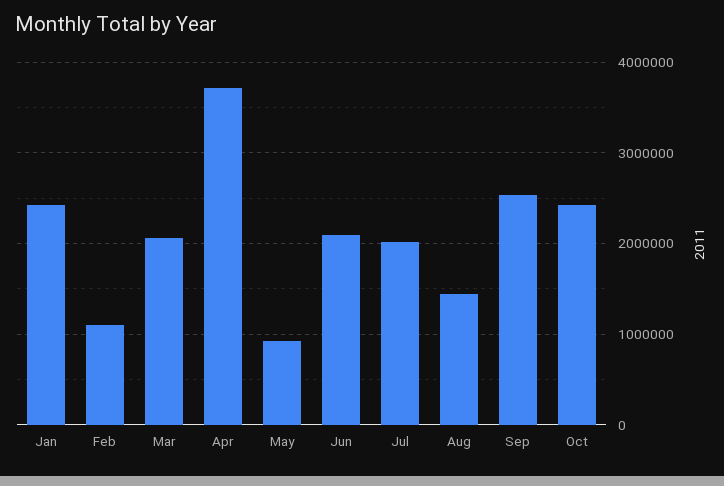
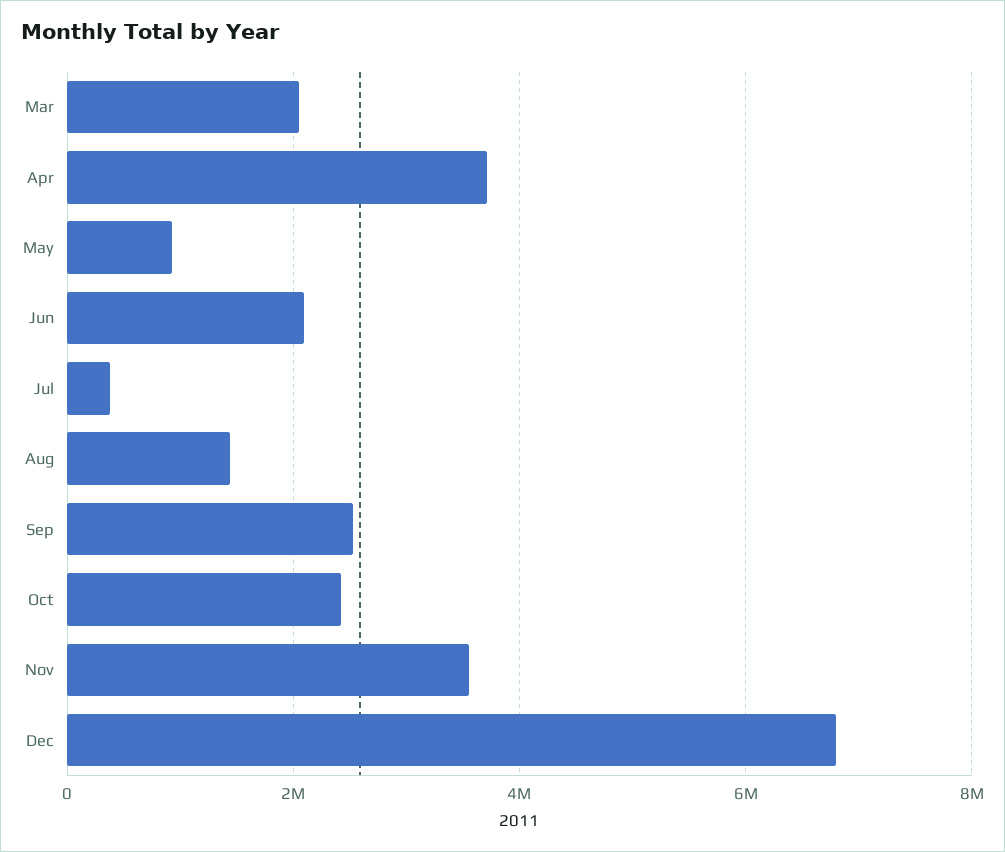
Jan: 2400000 -> none
Feb: 1100000 -> none
Jul: 2000000 -> 400000
Nov: none -> 3600000
Dec: none -> 6800000

